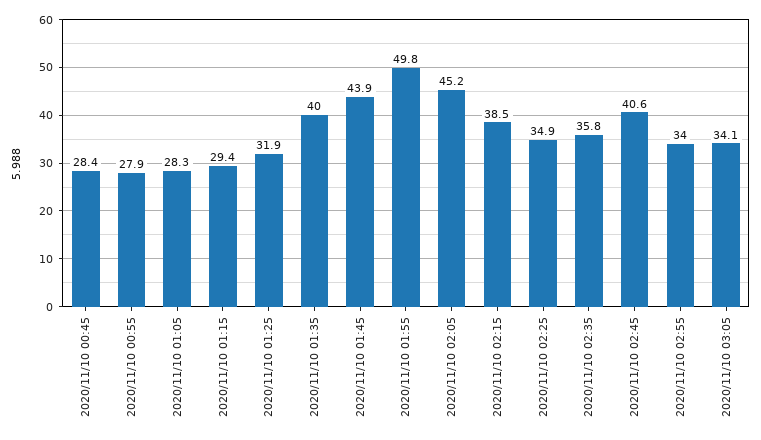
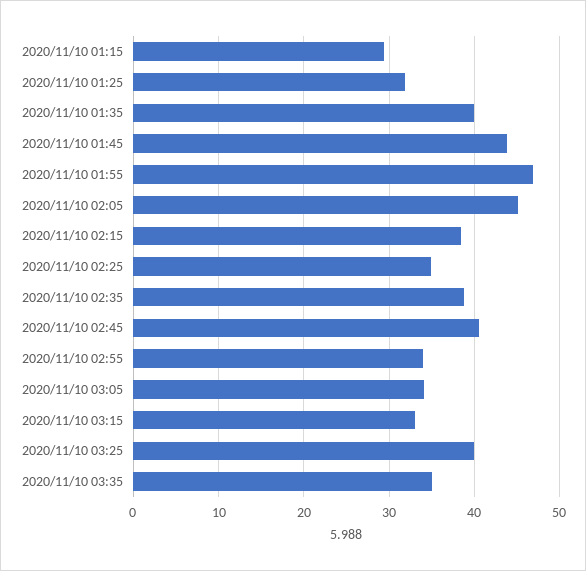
2020/11/10 00:45: 28.4 -> none
2020/11/10 00:55: 27.9 -> none
2020/11/10 01:05: 28.3 -> none
2020/11/10 01:55: 49.8 -> 47
2020/11/10 02:35: 35.8 -> 39
2020/11/10 03:15: none -> 33
2020/11/10 03:25: none -> 40
2020/11/10 03:35: none -> 35

